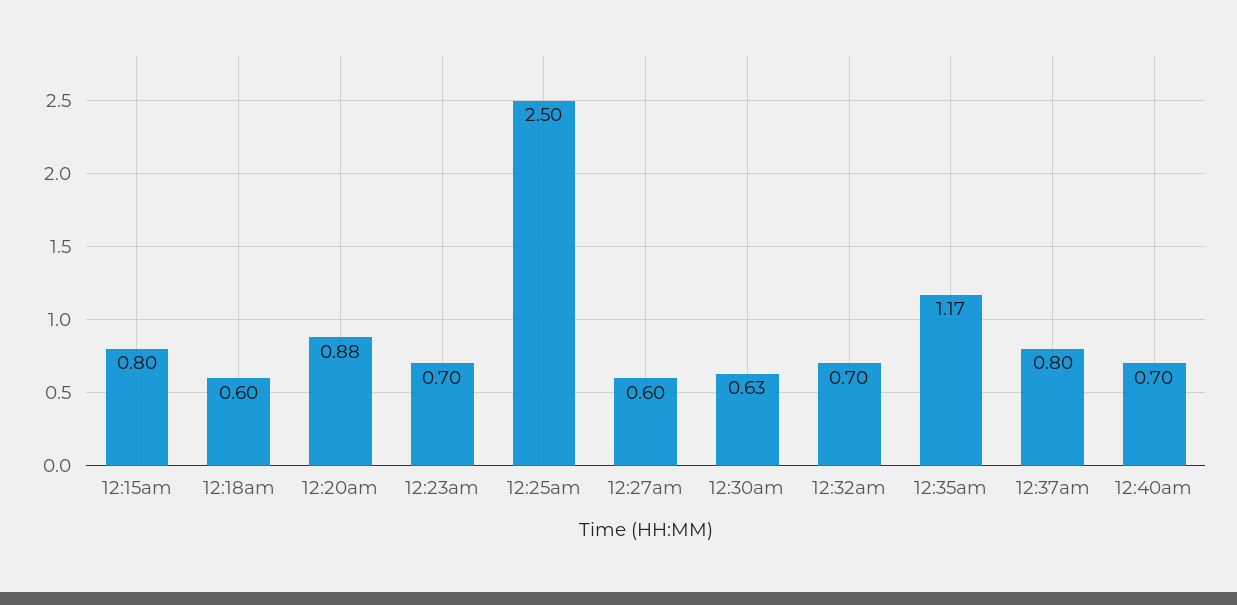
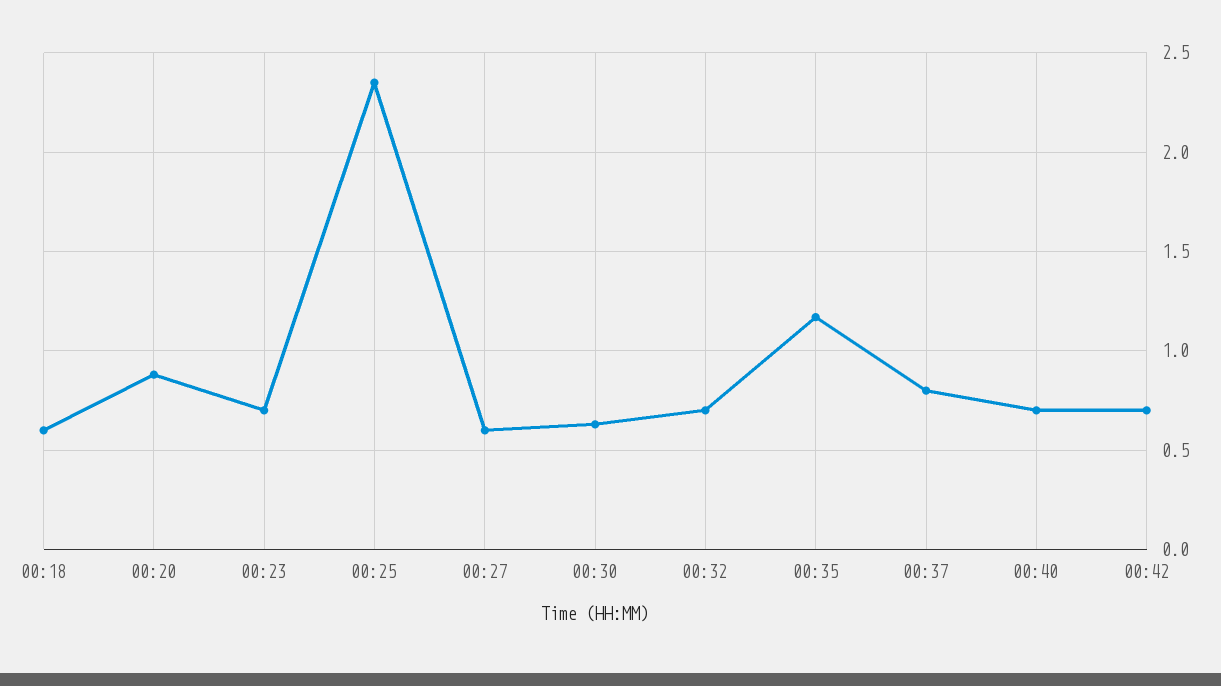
12:15am: 0.8 -> none
12:25am: 2.5 -> 2.35
00:42: none -> 0.7

